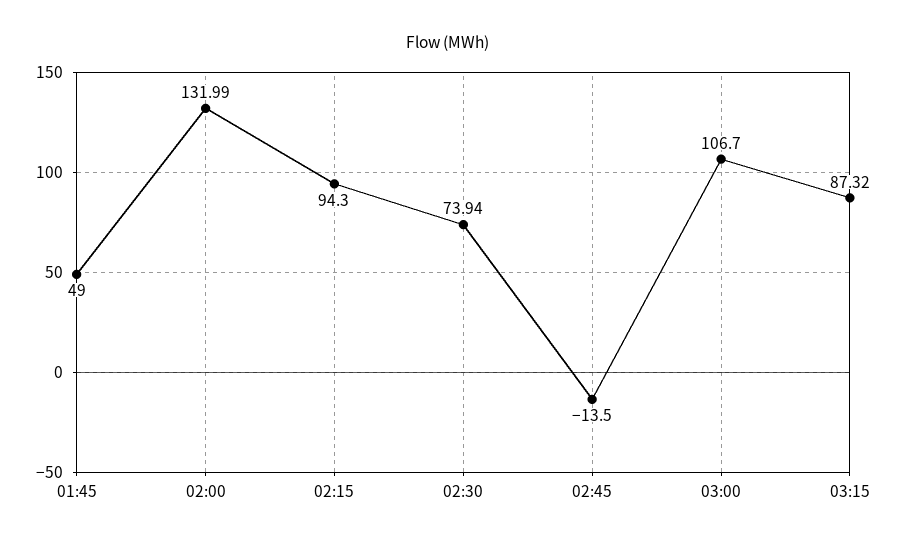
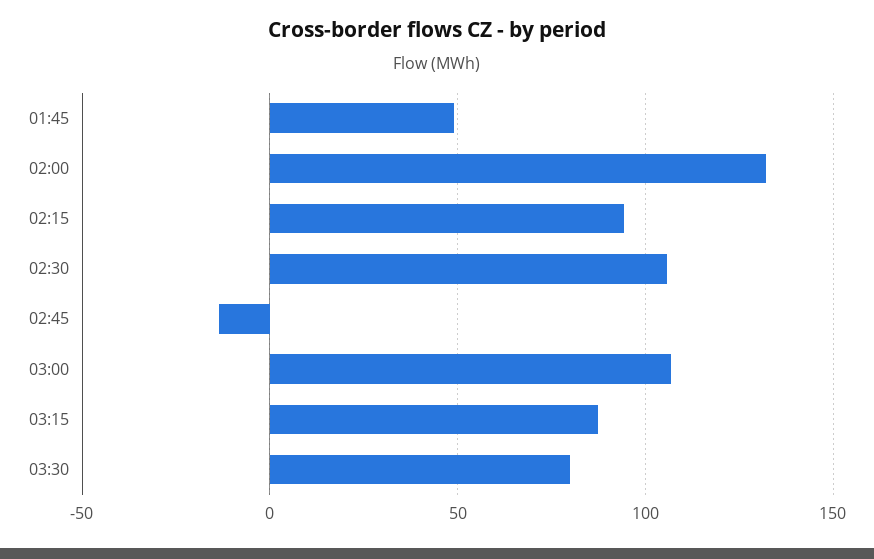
02:30: 73.94 -> 105
03:30: none -> 80

